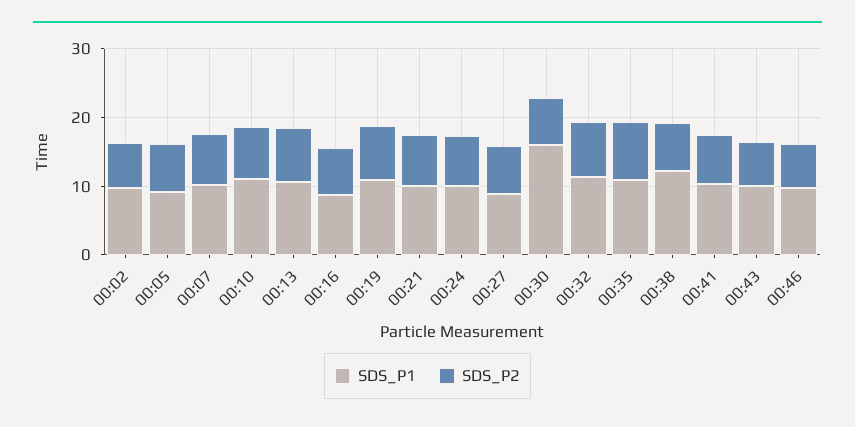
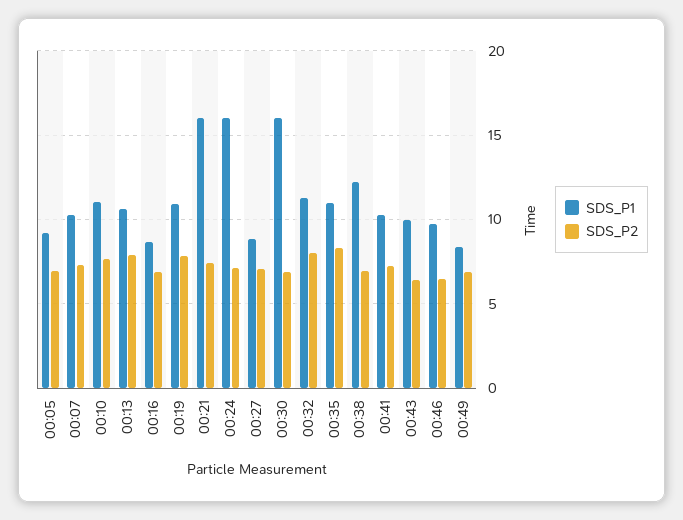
SDS_P1, 00:02: 10 -> none
SDS_P2, 00:02: 6 -> none
SDS_P1, 00:21: 10 -> 16
SDS_P1, 00:24: 10 -> 16
SDS_P1, 00:49: none -> 8.5
SDS_P2, 00:49: none -> 7

